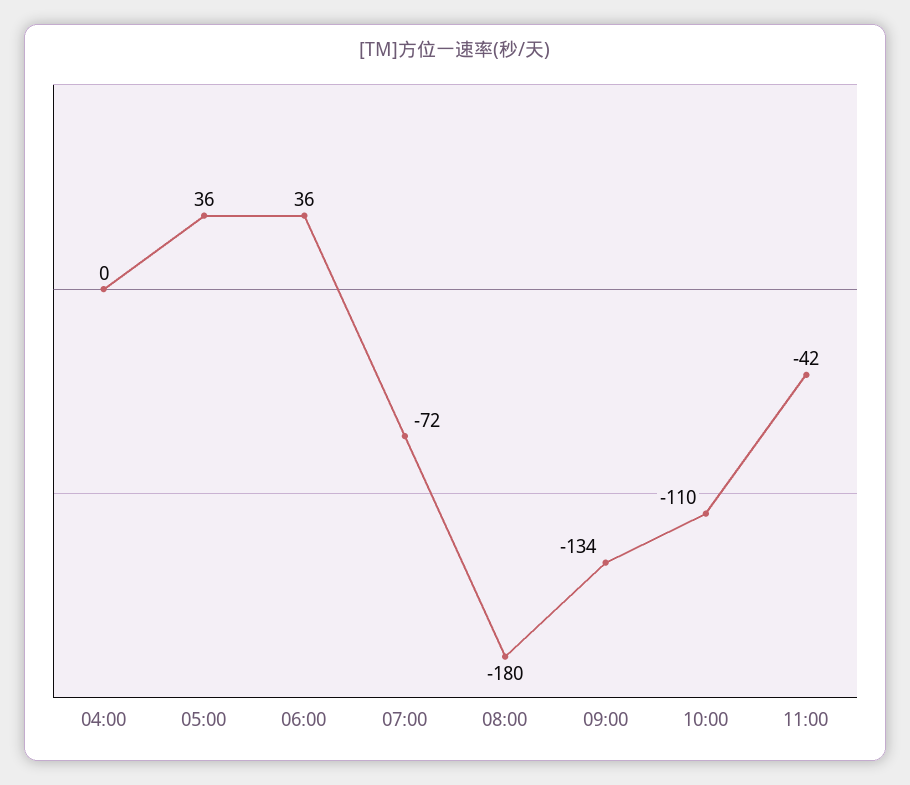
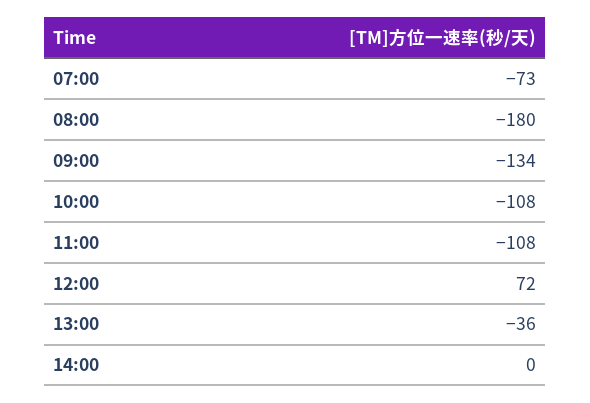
04:00: 0 -> none
05:00: 36 -> none
06:00: 36 -> none
07:00: -72 -> -73
10:00: -110 -> -108
11:00: -42 -> -108
12:00: none -> 72
13:00: none -> -36
14:00: none -> 0

